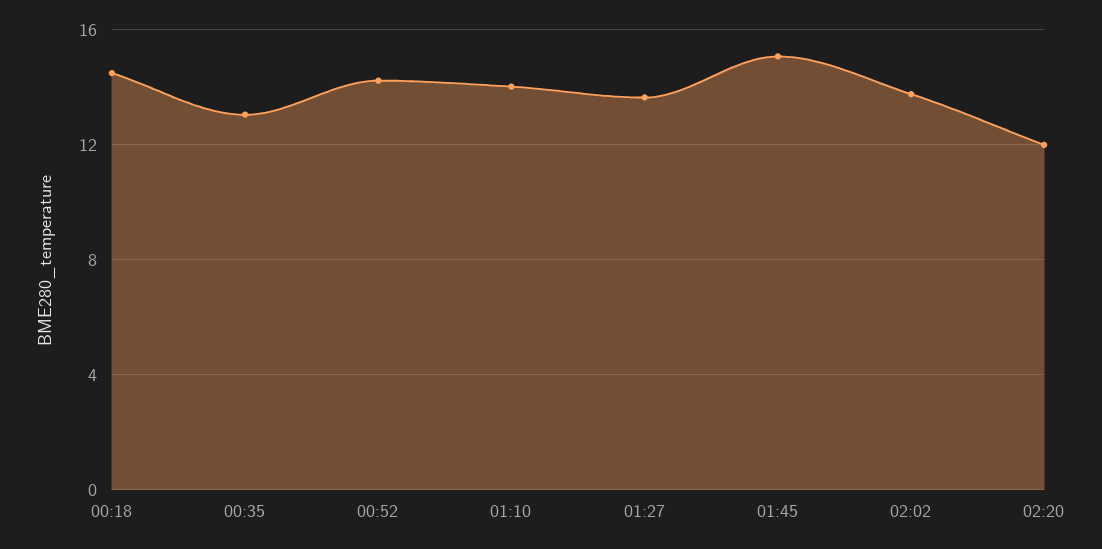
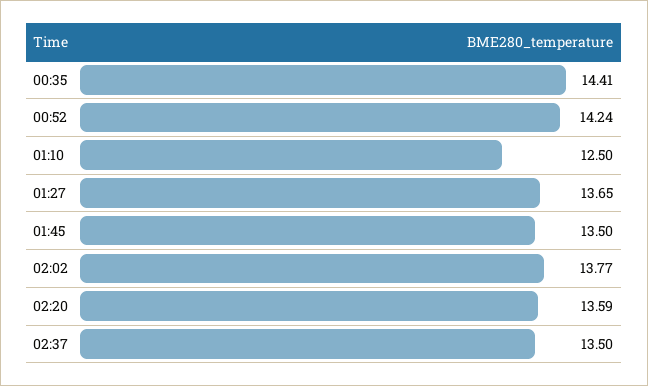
00:18: 14.5 -> none
00:35: 13 -> 14.41
01:10: 14 -> 12.5
01:45: 15 -> 13.5
02:20: 12 -> 13.59
02:37: none -> 13.5

